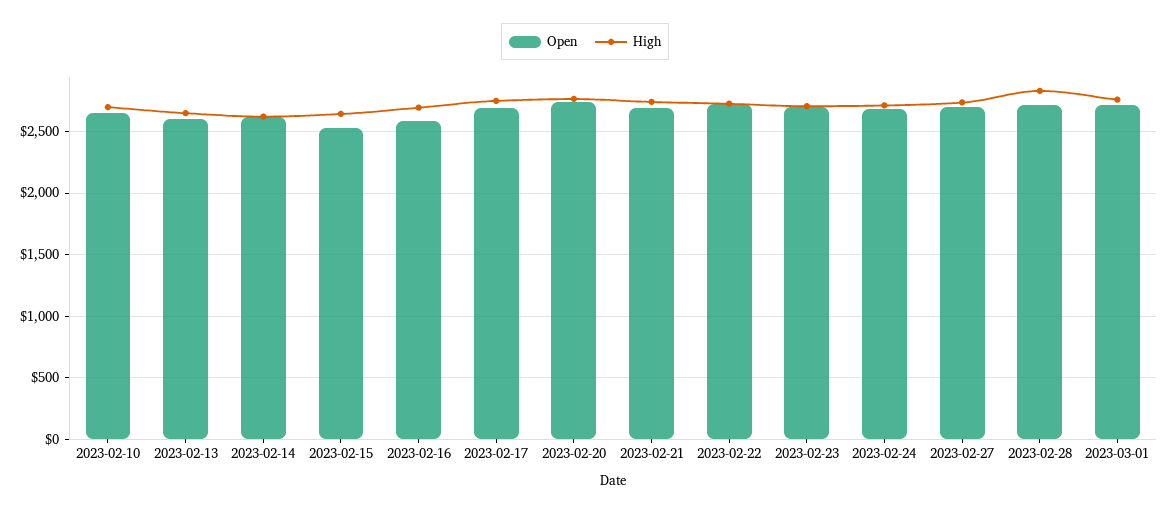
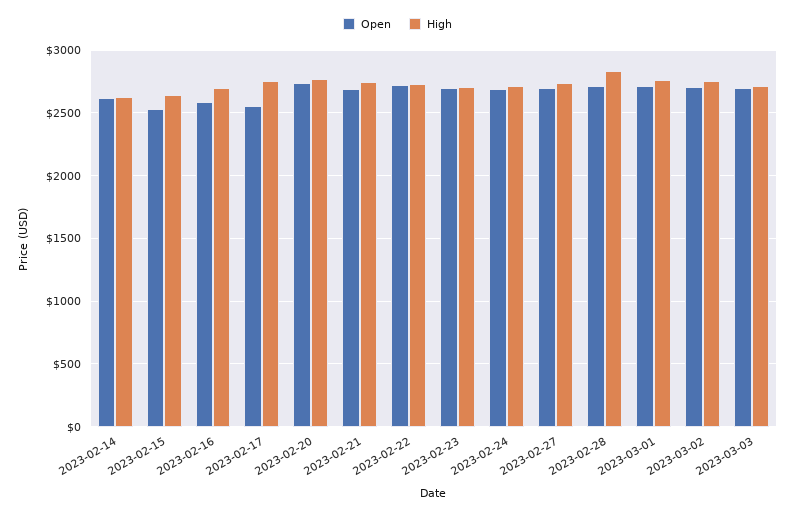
Open, 2023-02-10: 2650 -> none
High, 2023-02-10: 2700 -> none
Open, 2023-02-13: 2600 -> none
High, 2023-02-13: 2650 -> none
Open, 2023-02-17: 2700 -> 2550
Open, 2023-03-02: none -> 2700
High, 2023-03-02: none -> 2750
Open, 2023-03-03: none -> 2700
High, 2023-03-03: none -> 2700

